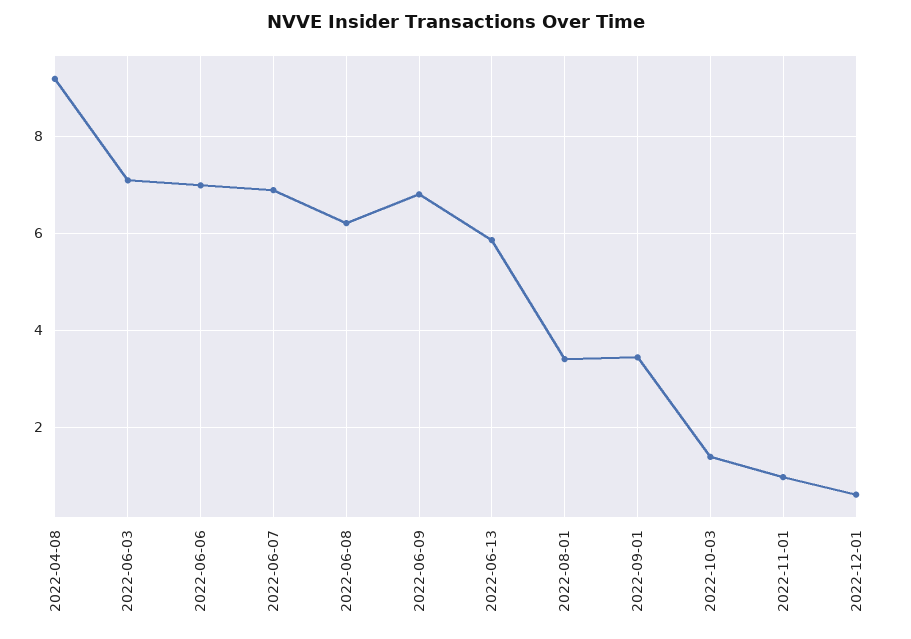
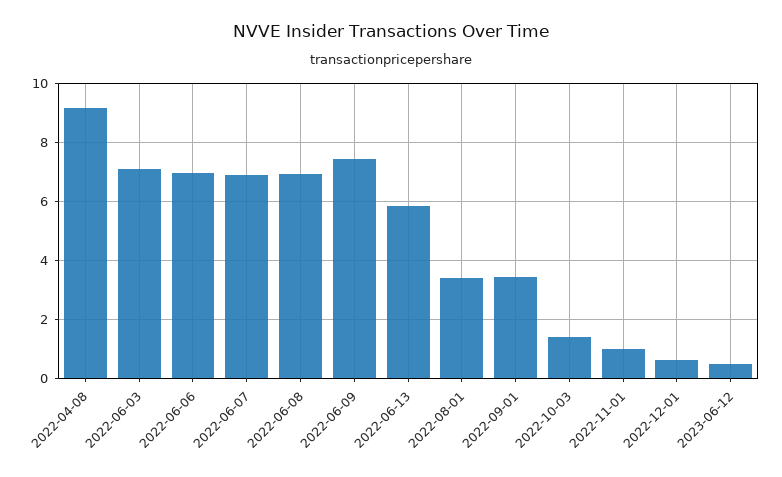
2022-06-08: 6.2 -> 7
2022-06-09: 6.8 -> 7.5
2023-06-12: none -> 0.5

